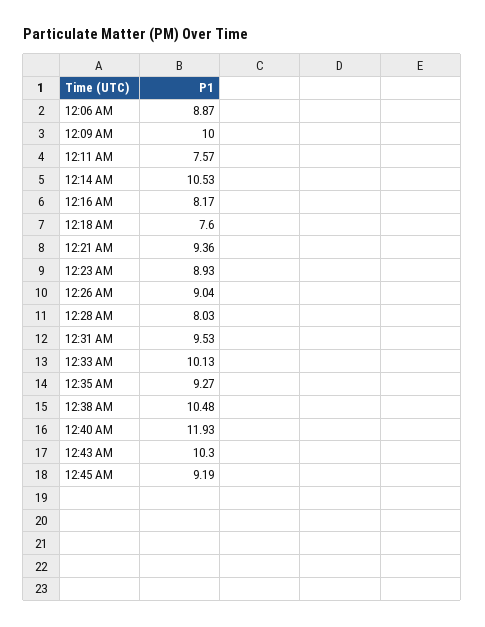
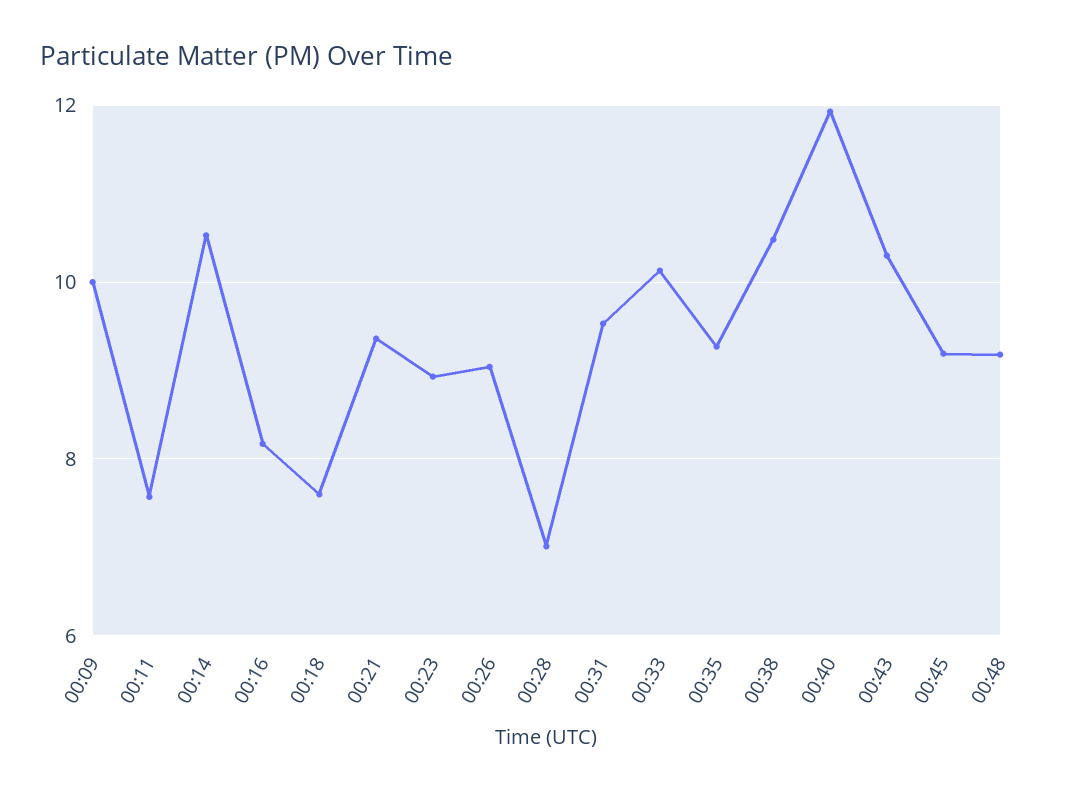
12:06 AM: 8.87 -> none
12:28 AM: 8.03 -> 7
00:48: none -> 9.2

